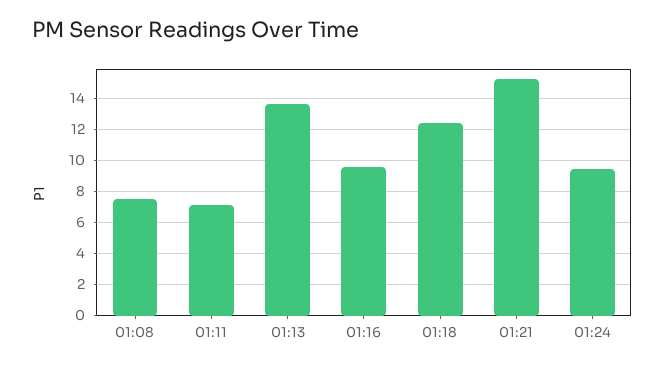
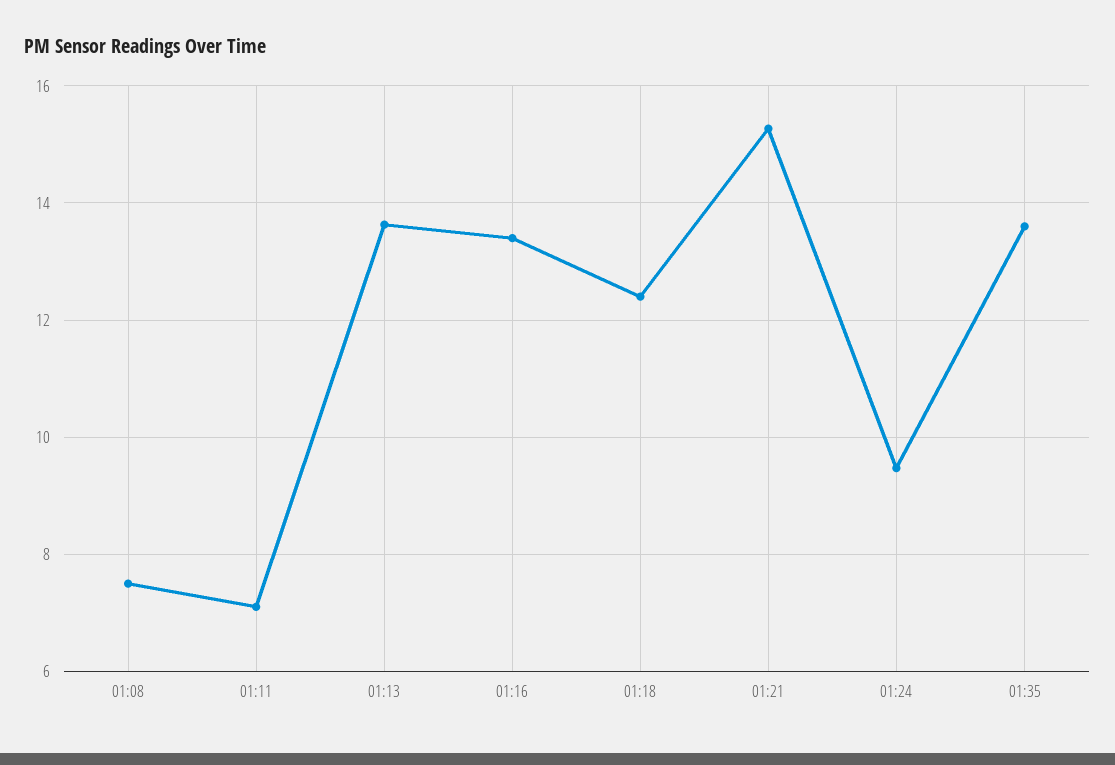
01:16: 9.5 -> 13.4
01:35: none -> 13.6

